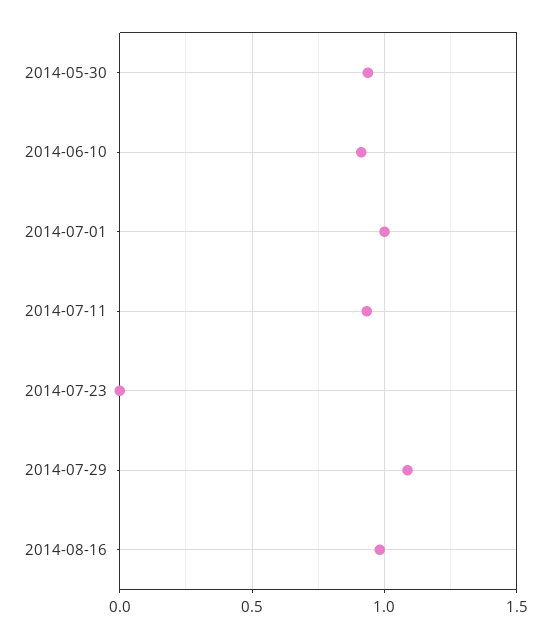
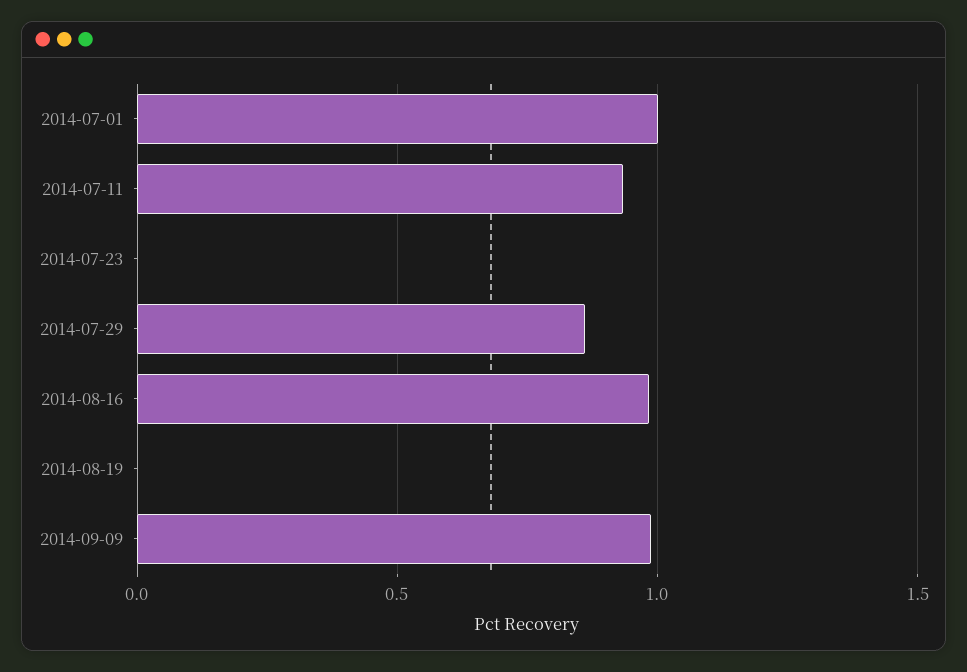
2014-05-30: 0.95 -> none
2014-06-10: 0.9 -> none
2014-07-29: 1.1 -> 0.85
2014-08-19: none -> 0
2014-09-09: none -> 1

